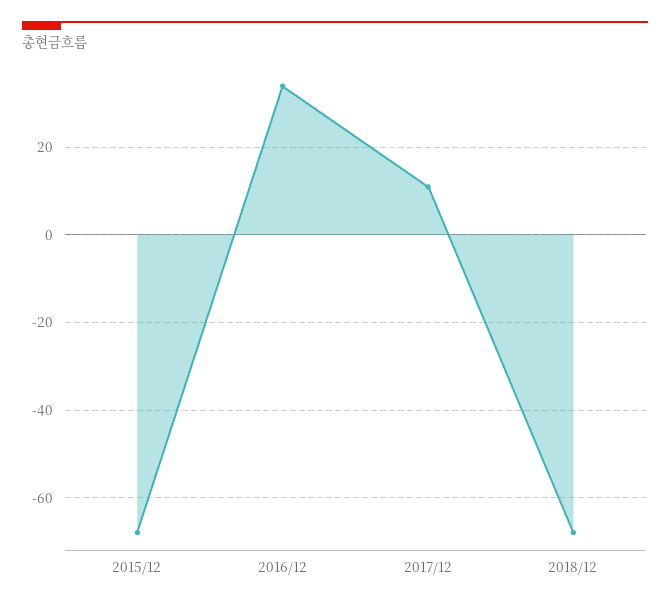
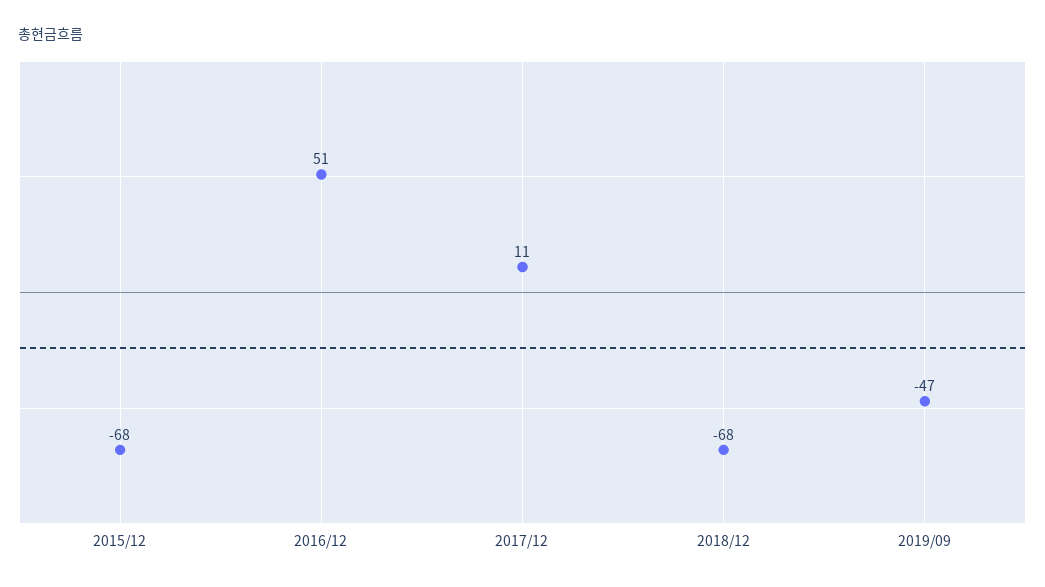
2016/12: 35 -> 51
2019/09: none -> -47

